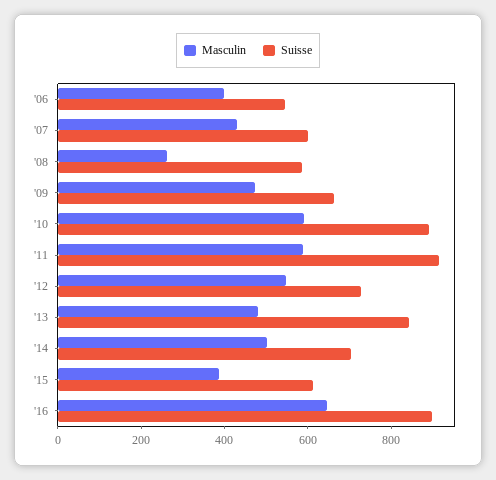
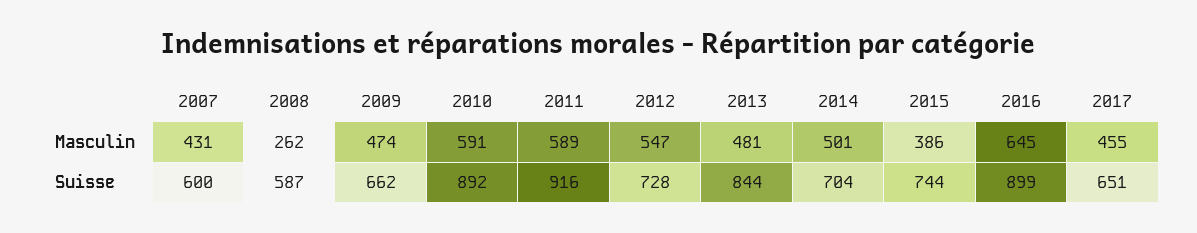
Masculin, '06: 400 -> none
Suisse, '06: 550 -> none
Suisse, '15: 600 -> 744
Masculin, 2017: none -> 455
Suisse, 2017: none -> 651

